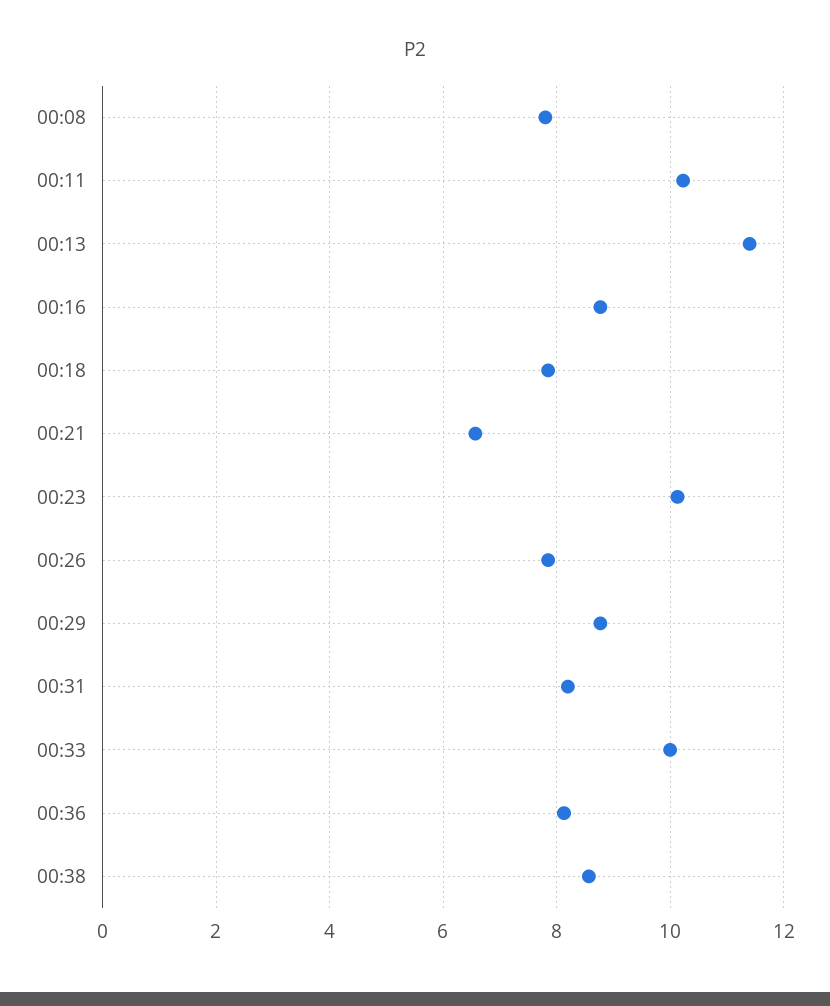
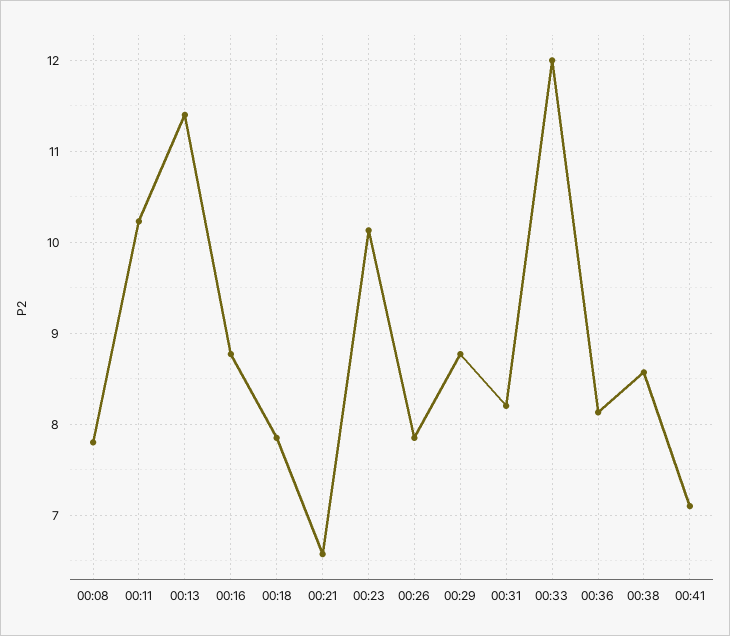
00:33: 10 -> 12
00:41: none -> 7.1

